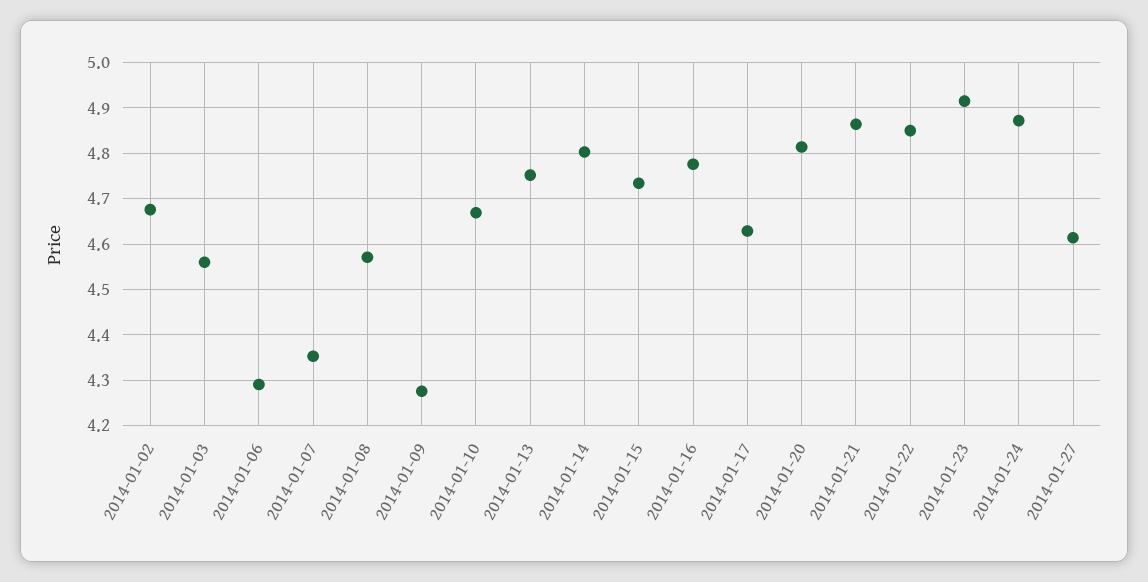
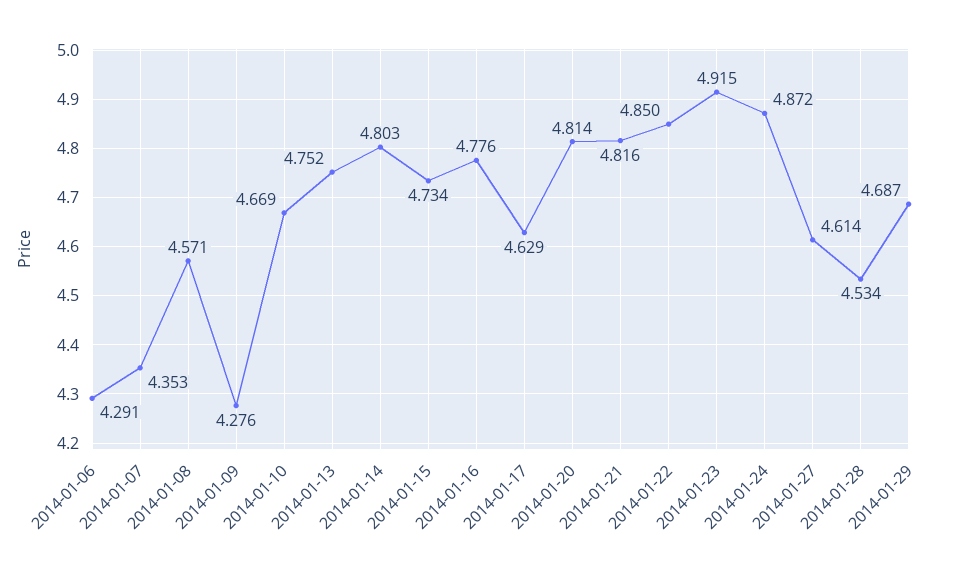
2014-01-02: 4.68 -> none
2014-01-03: 4.56 -> none
2014-01-21: 4.86 -> 4.816
2014-01-28: none -> 4.534
2014-01-29: none -> 4.687

